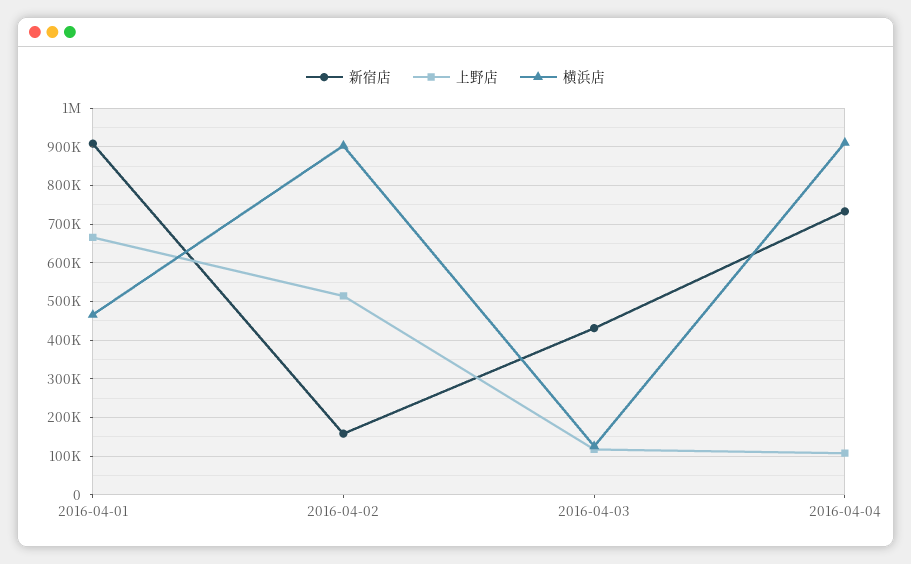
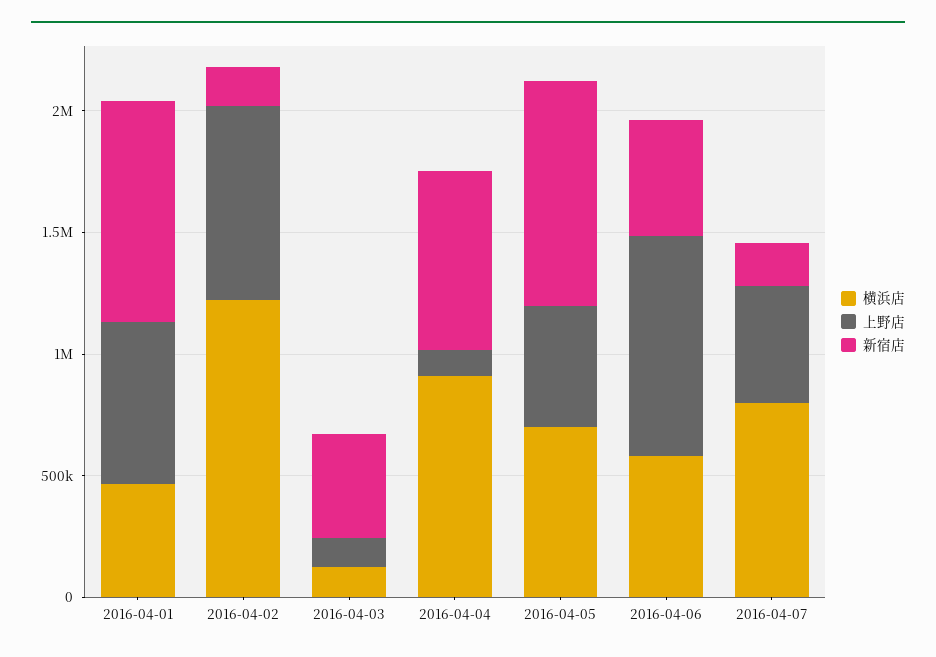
上野店, 2016-04-02: 520000 -> 800000
横浜店, 2016-04-02: 900000 -> 1200000
横浜店, 2016-04-05: none -> 700000
上野店, 2016-04-05: none -> 500000
新宿店, 2016-04-05: none -> 900000
横浜店, 2016-04-06: none -> 600000
上野店, 2016-04-06: none -> 900000
新宿店, 2016-04-06: none -> 500000
横浜店, 2016-04-07: none -> 800000
上野店, 2016-04-07: none -> 500000
新宿店, 2016-04-07: none -> 200000

